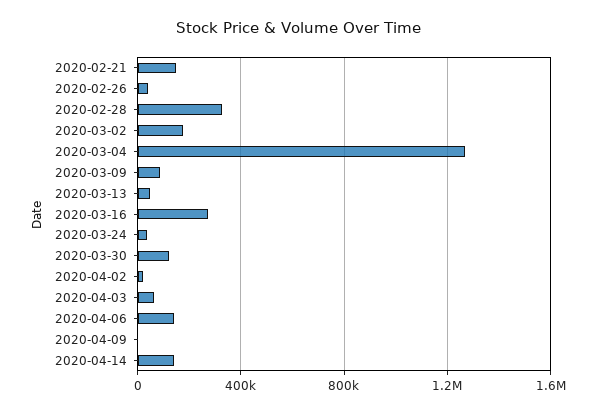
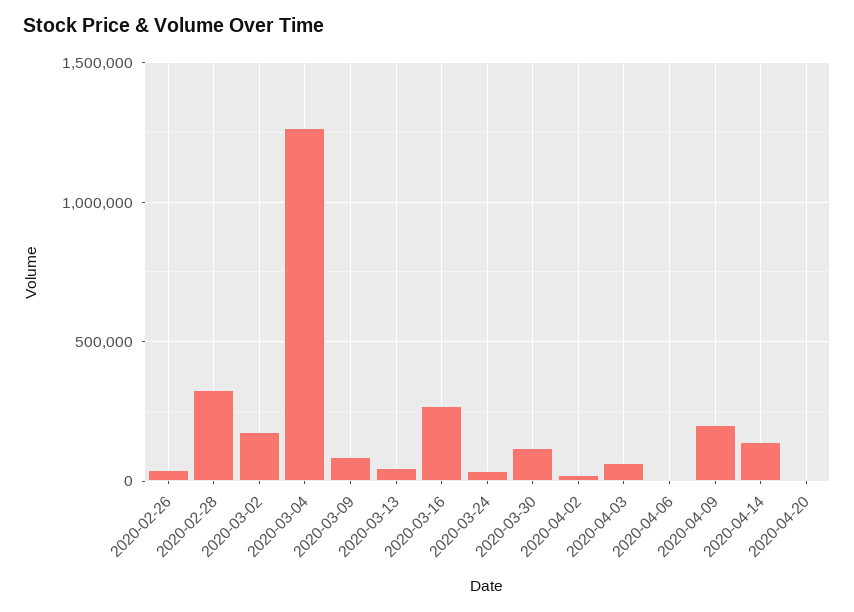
2020-02-21: 150000 -> none
2020-04-06: 150000 -> 0
2020-04-09: 0 -> 200000
2020-04-20: none -> 0

